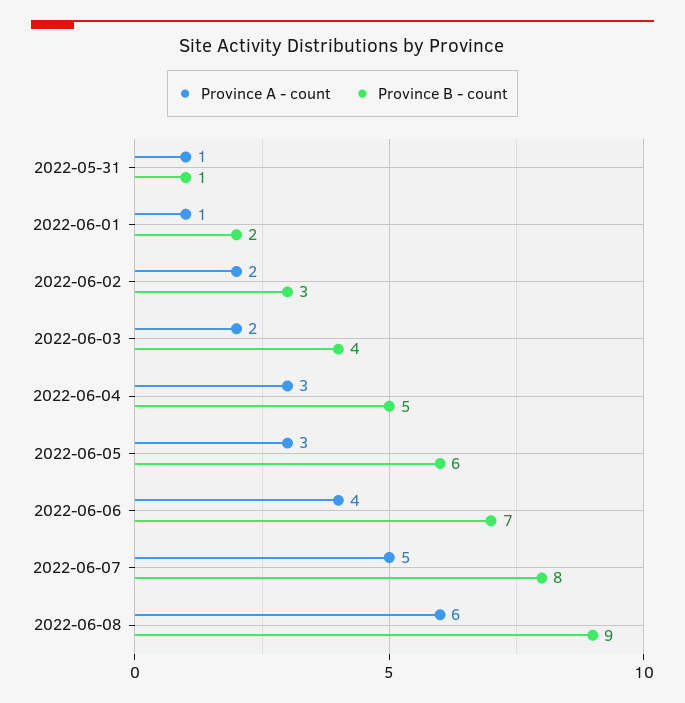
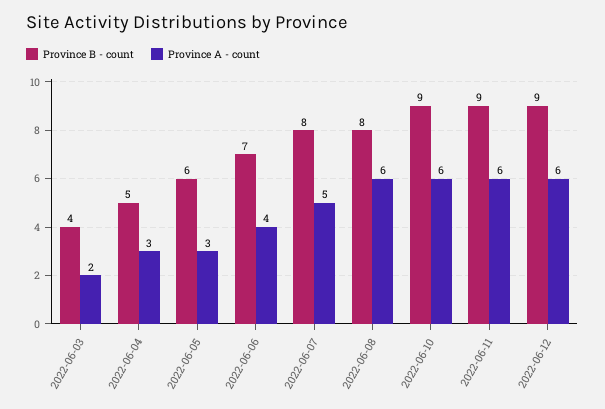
Province A - count, 2022-05-31: 1 -> none
Province B - count, 2022-05-31: 1 -> none
Province A - count, 2022-06-01: 1 -> none
Province B - count, 2022-06-01: 2 -> none
Province A - count, 2022-06-02: 2 -> none
Province B - count, 2022-06-02: 3 -> none
Province B - count, 2022-06-08: 9 -> 8
Province B - count, 2022-06-10: none -> 9
Province A - count, 2022-06-10: none -> 6
Province B - count, 2022-06-11: none -> 9
Province A - count, 2022-06-11: none -> 6
Province B - count, 2022-06-12: none -> 9
Province A - count, 2022-06-12: none -> 6

